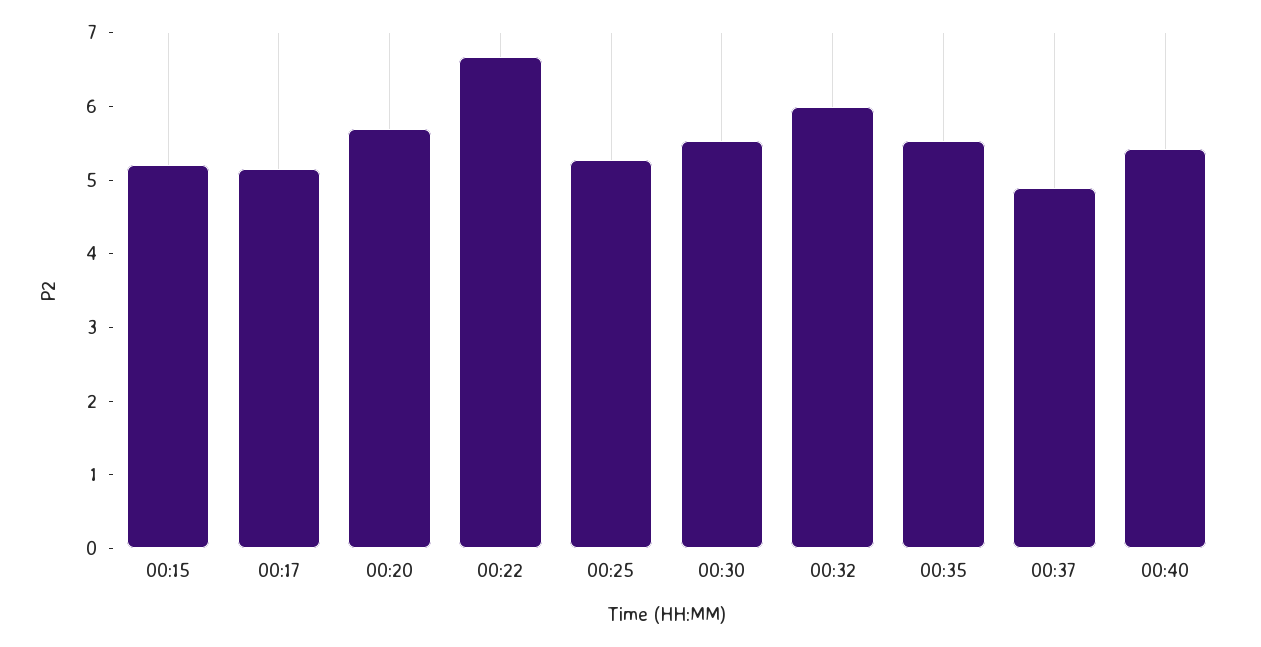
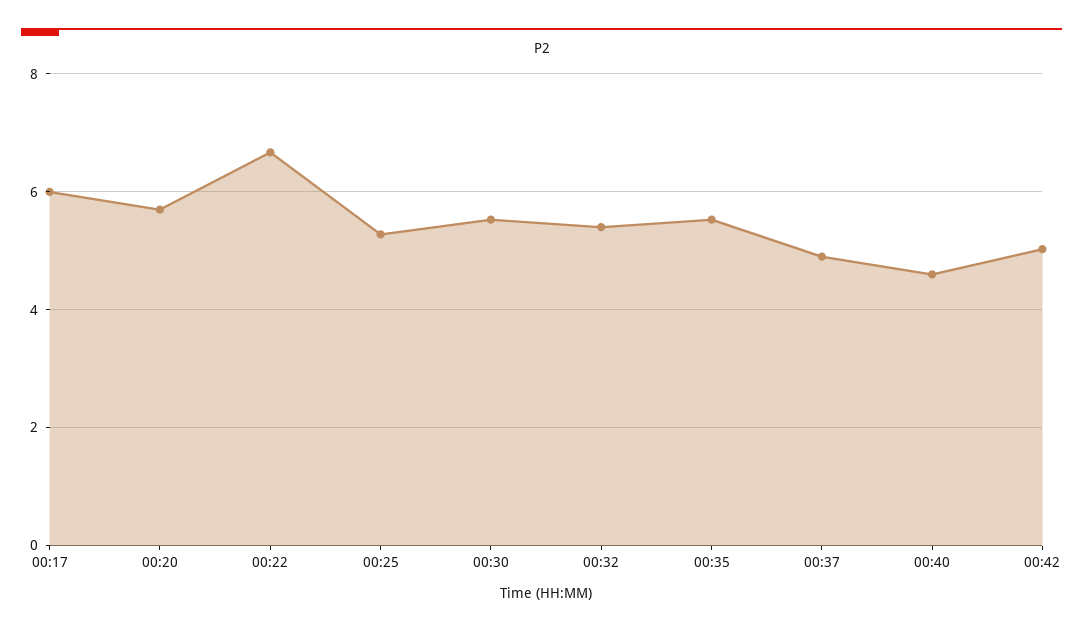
00:15: 5.2 -> none
00:17: 5.2 -> 6
00:32: 6 -> 5.4
00:40: 5.4 -> 4.6
00:42: none -> 5

